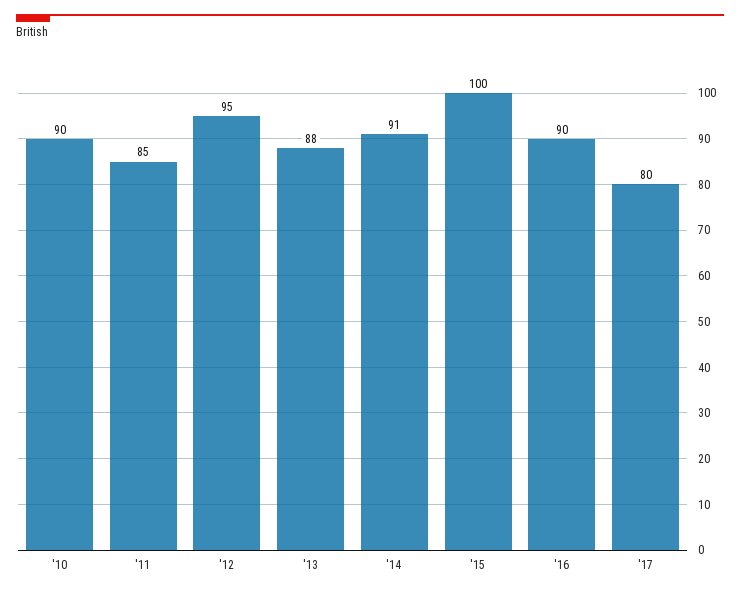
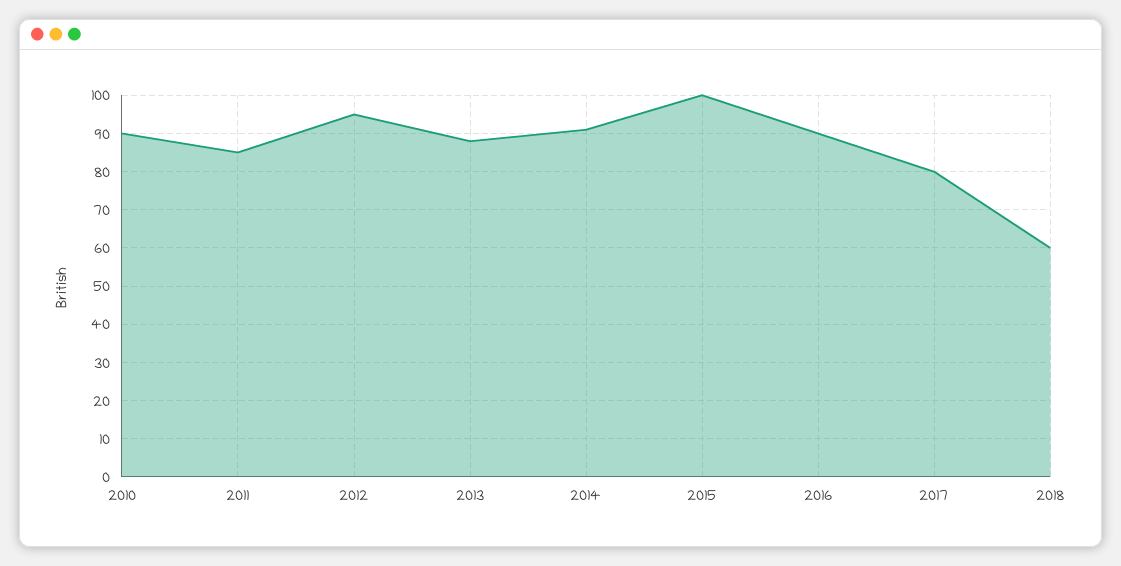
2018: none -> 60

